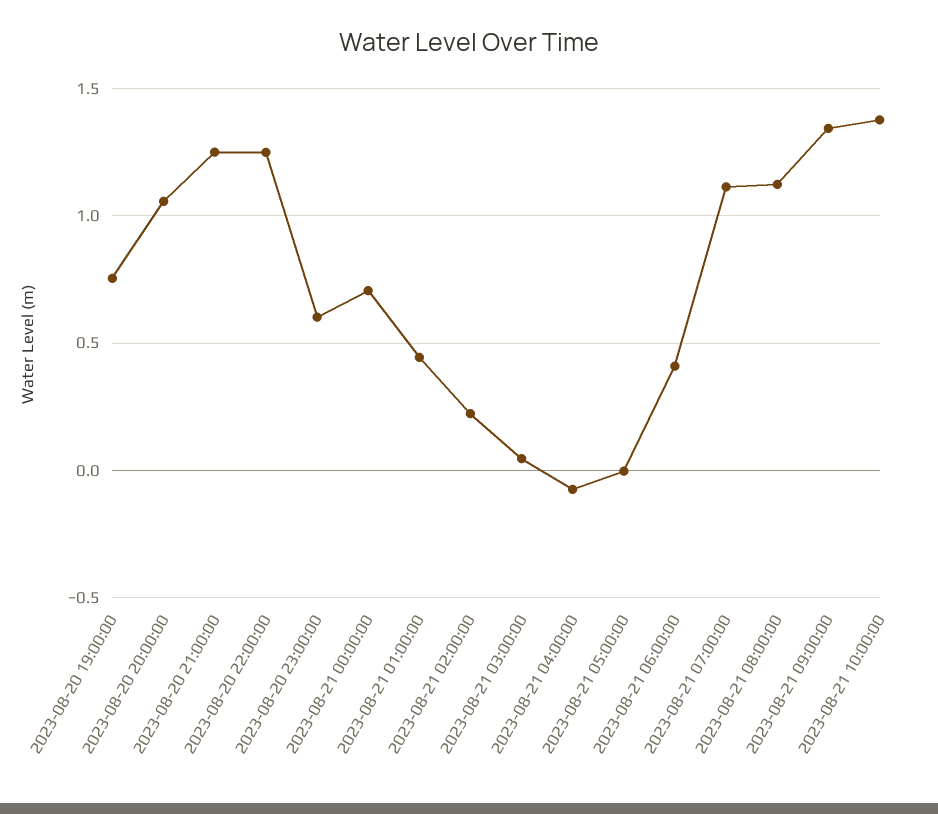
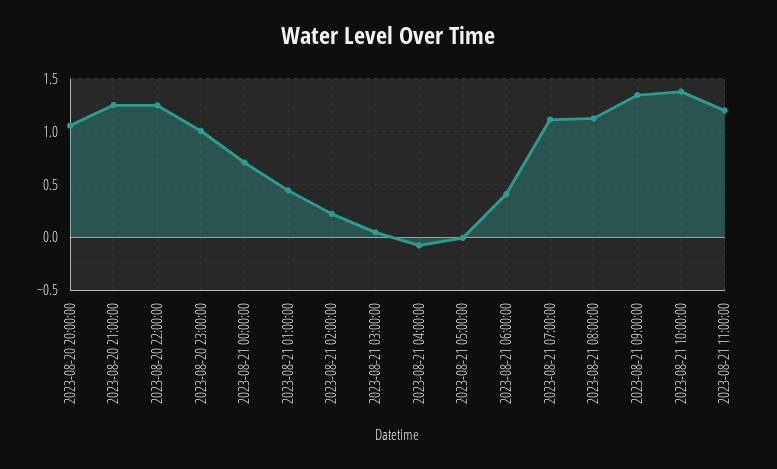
2023-08-20 19:00:00: 0.75 -> none
2023-08-20 23:00:00: 0.6 -> 1
2023-08-21 11:00:00: none -> 1.2

